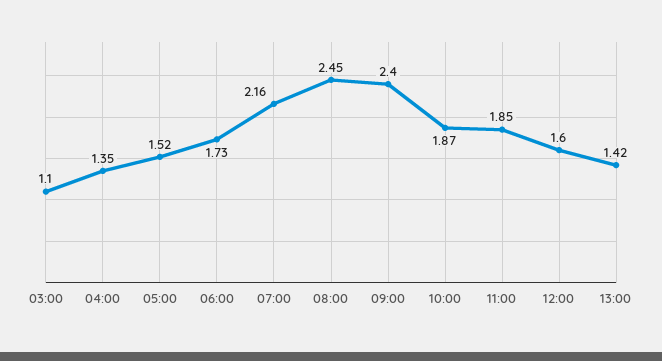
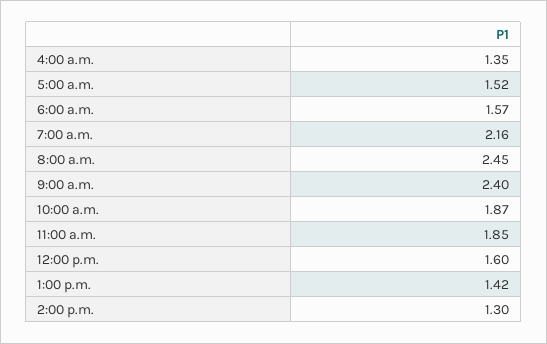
03:00: 1.1 -> none
06:00: 1.73 -> 1.57
2:00 p.m.: none -> 1.3

